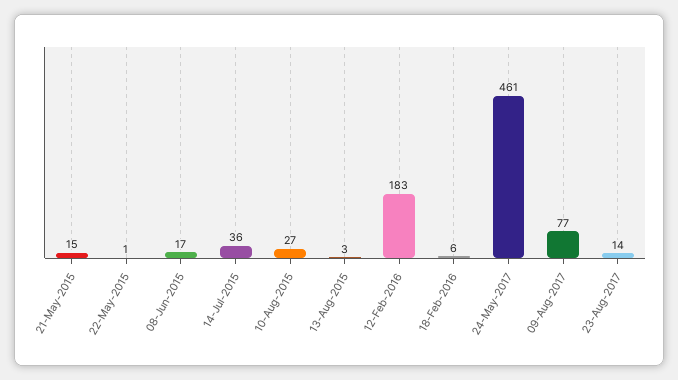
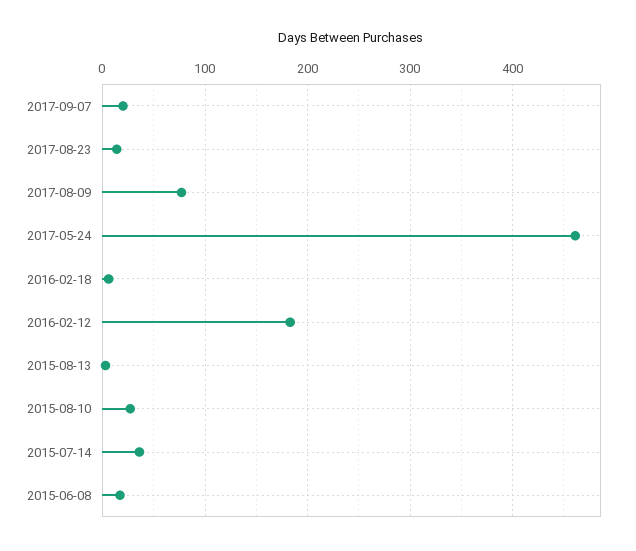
21-May-2015: 15 -> none
22-May-2015: 1 -> none
2017-09-07: none -> 20

